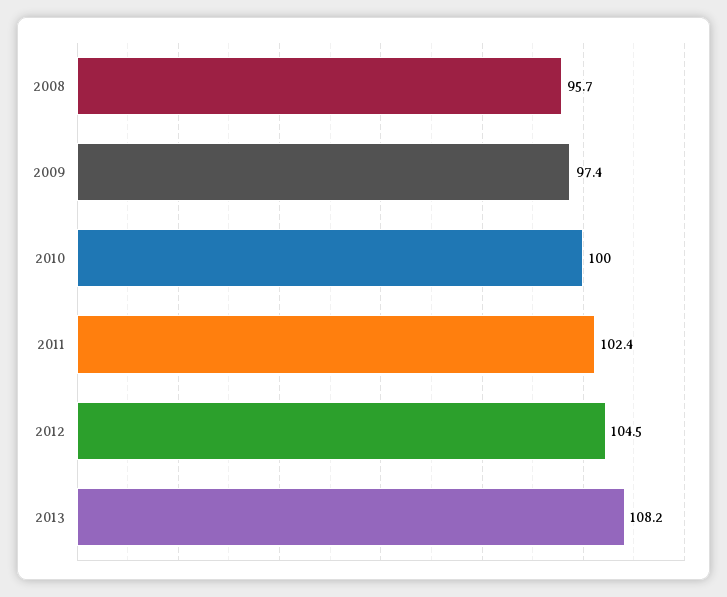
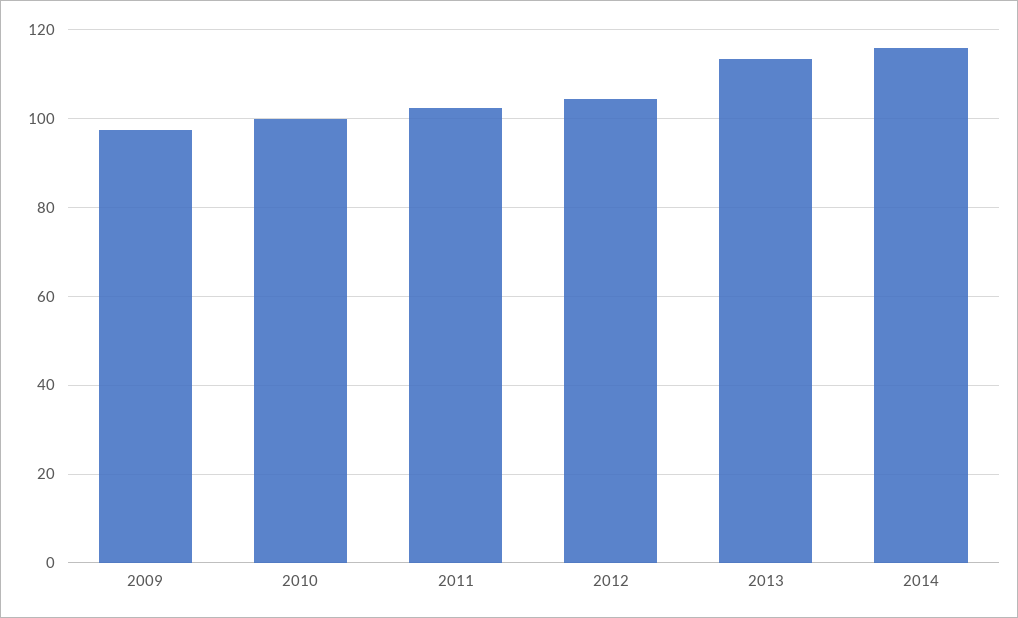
2008: 95.7 -> none
2013: 108.2 -> 114
2014: none -> 116

